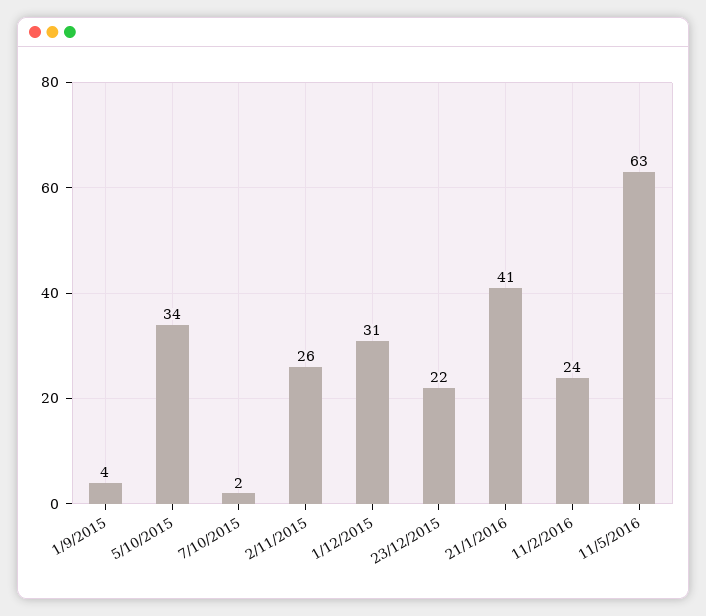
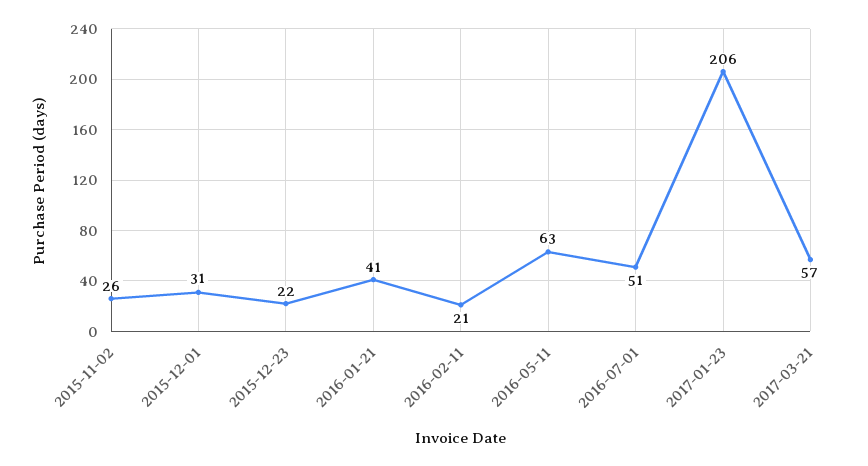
1/9/2015: 4 -> none
5/10/2015: 34 -> none
7/10/2015: 2 -> none
11/2/2016: 24 -> 21
2016-07-01: none -> 51
2017-01-23: none -> 206
2017-03-21: none -> 57

